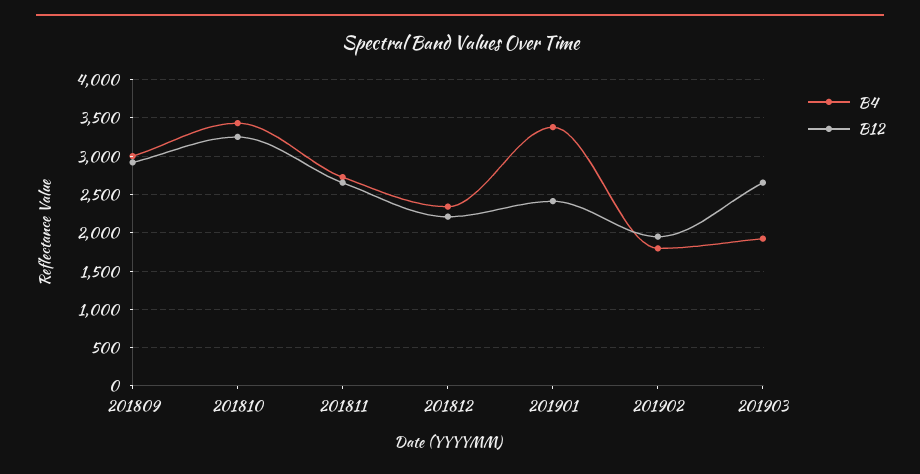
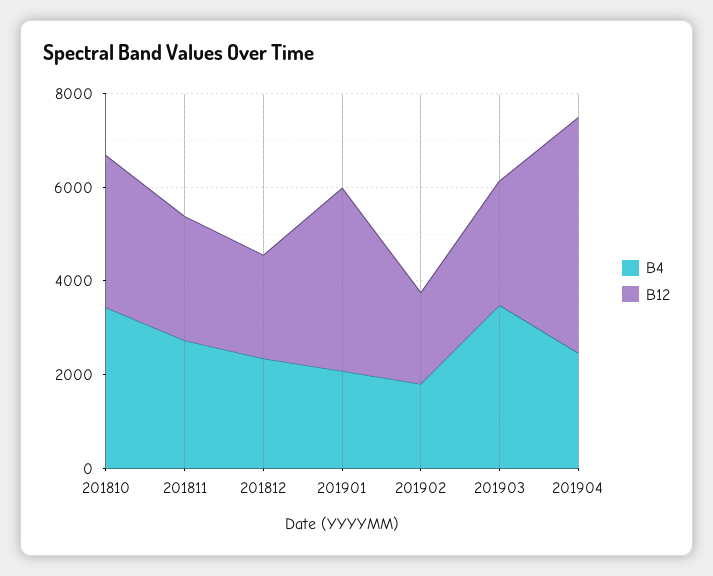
B4, 201809: 3000 -> none
B12, 201809: 2900 -> none
B4, 201901: 3400 -> 2000
B12, 201901: 2400 -> 4000
B4, 201903: 1900 -> 3500
B4, 201904: none -> 2500
B12, 201904: none -> 5000

